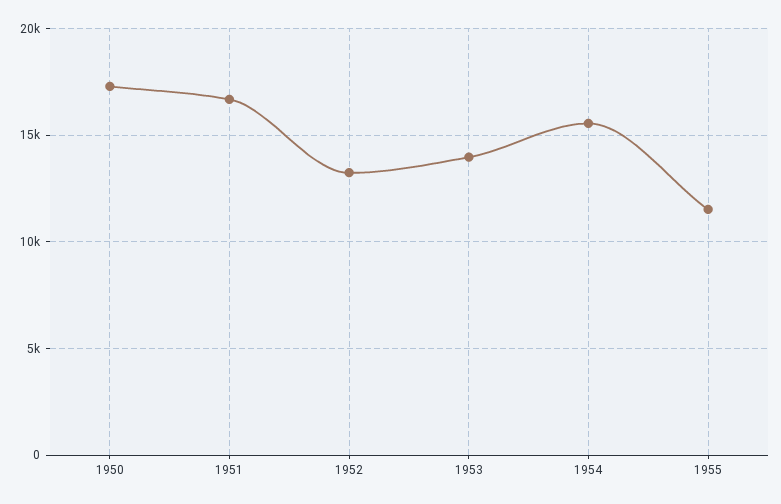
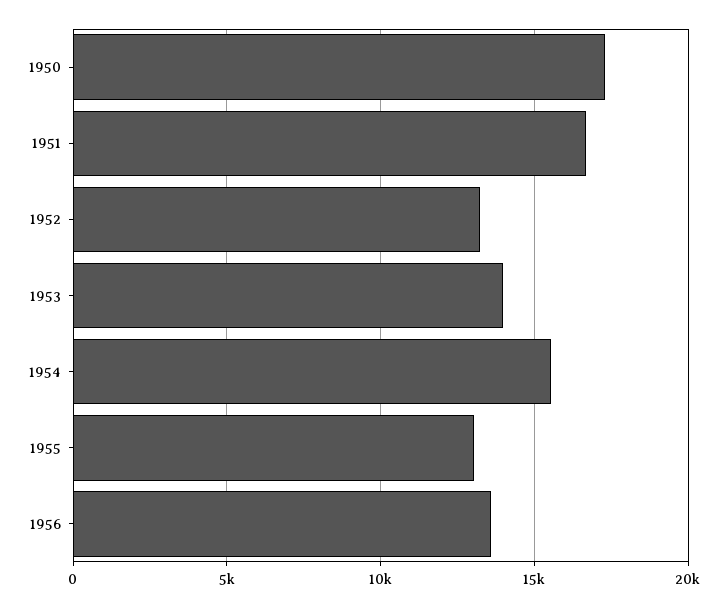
1955: 11500 -> 13000
1956: none -> 13500

